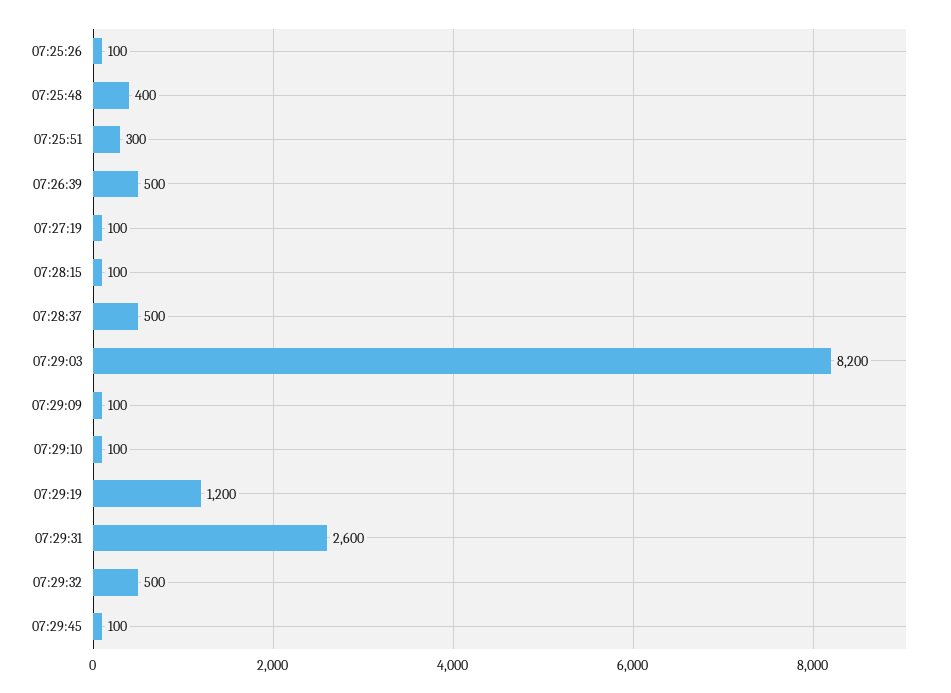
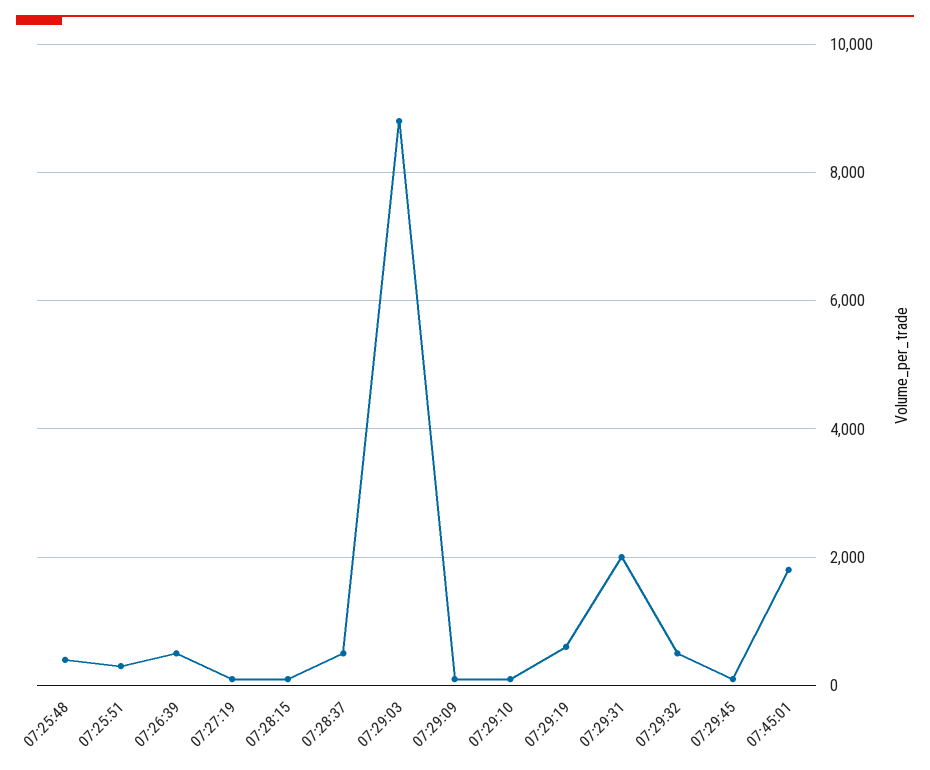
07:25:26: 100 -> none
07:29:03: 8200 -> 8800
07:29:19: 1200 -> 600
07:29:31: 2600 -> 2000
07:45:01: none -> 1800

